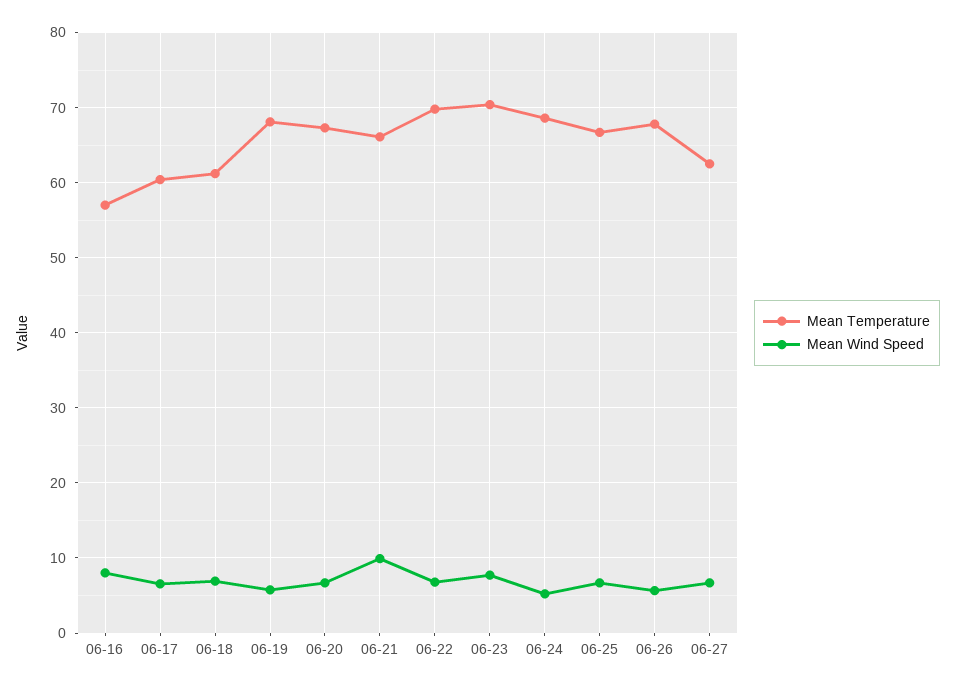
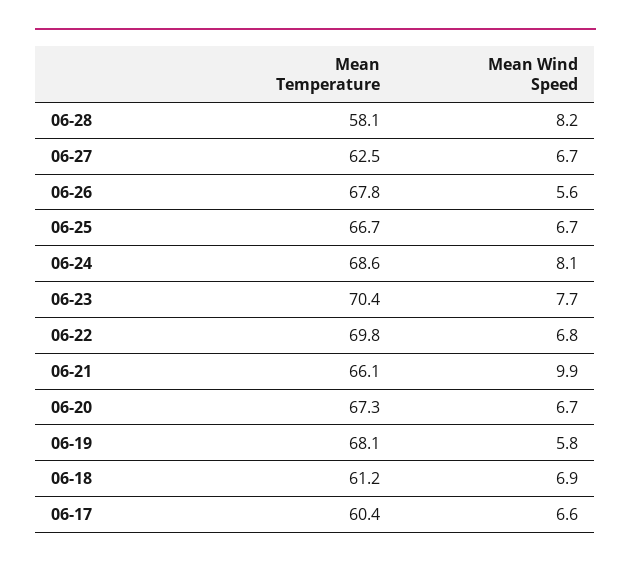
Mean Temperature, 06-16: 57 -> none
Mean Wind Speed, 06-16: 8 -> none
Mean Wind Speed, 06-24: 5 -> 8.1
Mean Temperature, 06-28: none -> 58.1
Mean Wind Speed, 06-28: none -> 8.2

